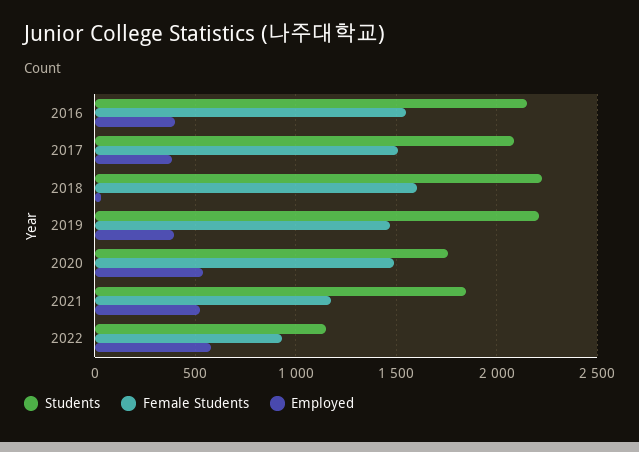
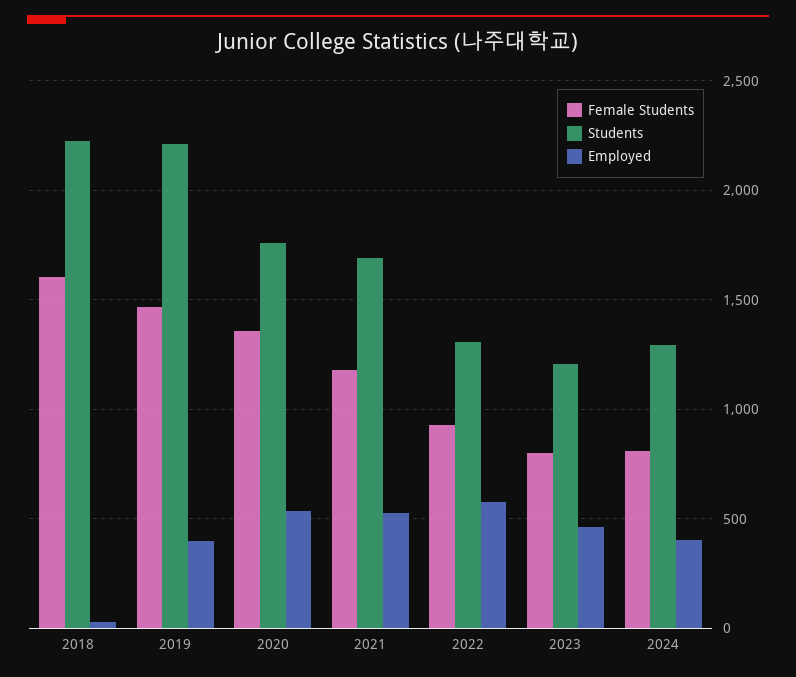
Students, 2016: 2150 -> none
Female Students, 2016: 1550 -> none
Employed, 2016: 400 -> none
Students, 2017: 2100 -> none
Female Students, 2017: 1500 -> none
Employed, 2017: 400 -> none
Female Students, 2020: 1500 -> 1350
Students, 2021: 1850 -> 1700
Students, 2022: 1150 -> 1300
Female Students, 2023: none -> 800
Students, 2023: none -> 1200
Employed, 2023: none -> 450
Female Students, 2024: none -> 800
Students, 2024: none -> 1300
Employed, 2024: none -> 400

